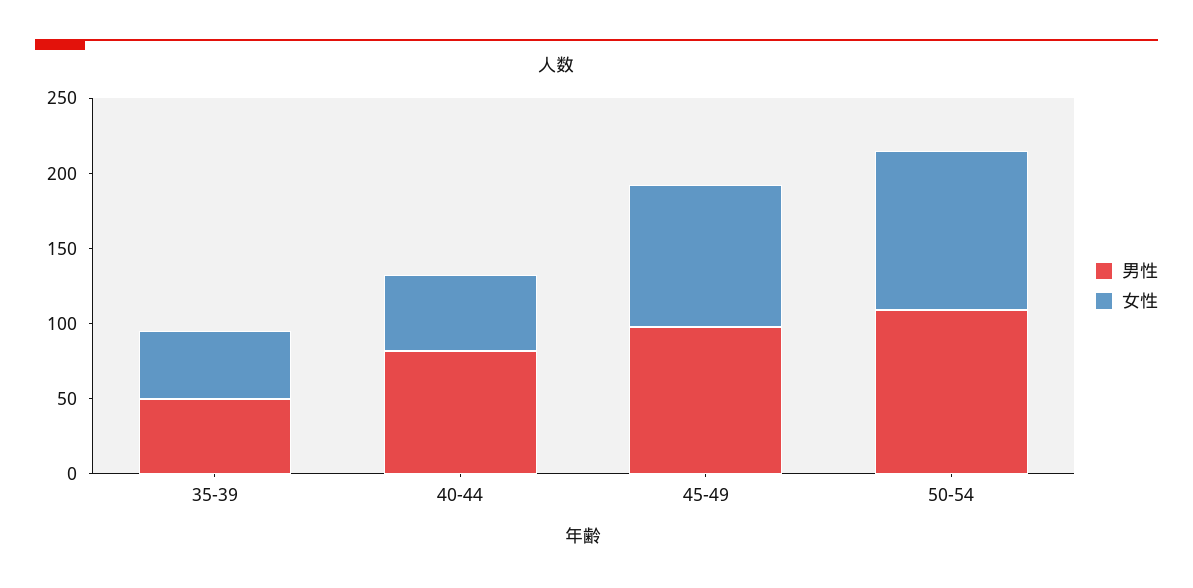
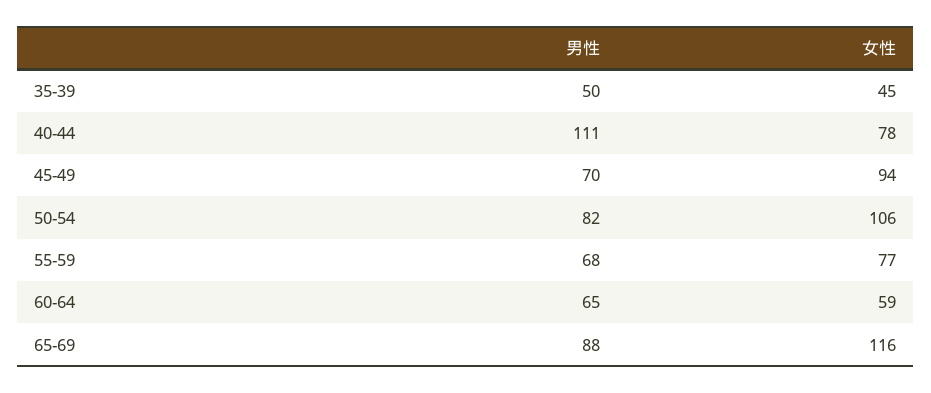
男性, 40-44: 80 -> 111
女性, 40-44: 50 -> 78
男性, 45-49: 100 -> 70
男性, 50-54: 110 -> 82
男性, 55-59: none -> 68
女性, 55-59: none -> 77
男性, 60-64: none -> 65
女性, 60-64: none -> 59
男性, 65-69: none -> 88
女性, 65-69: none -> 116

